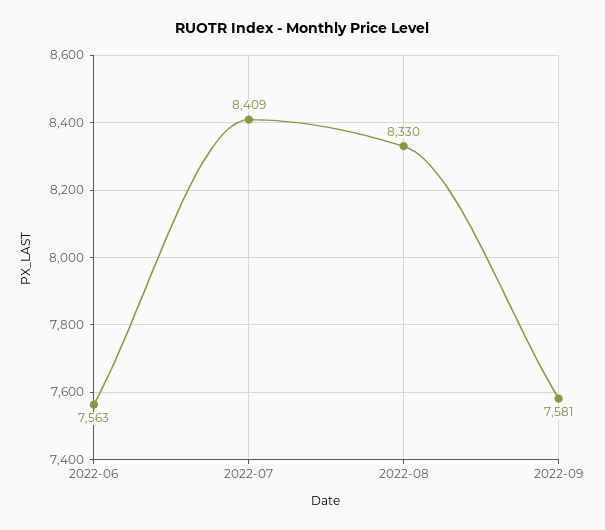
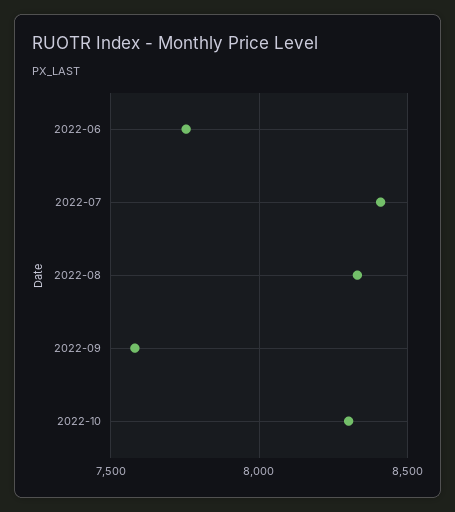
2022-06: 7563 -> 7750
2022-10: none -> 8300

